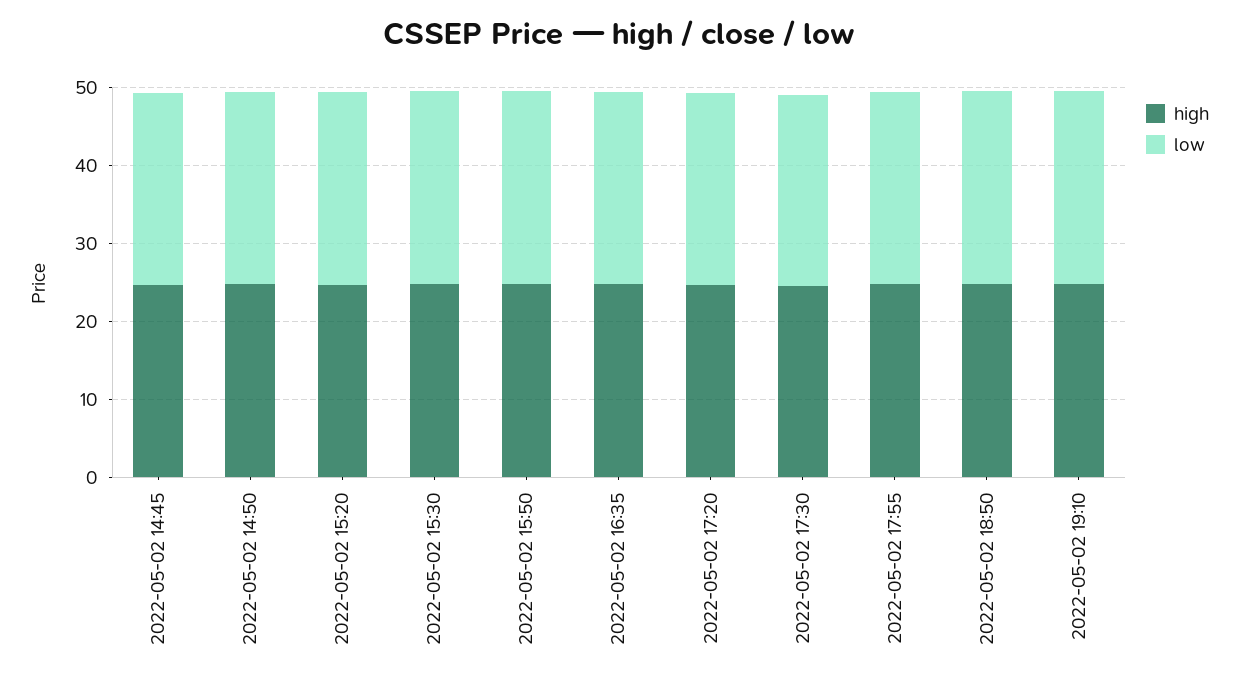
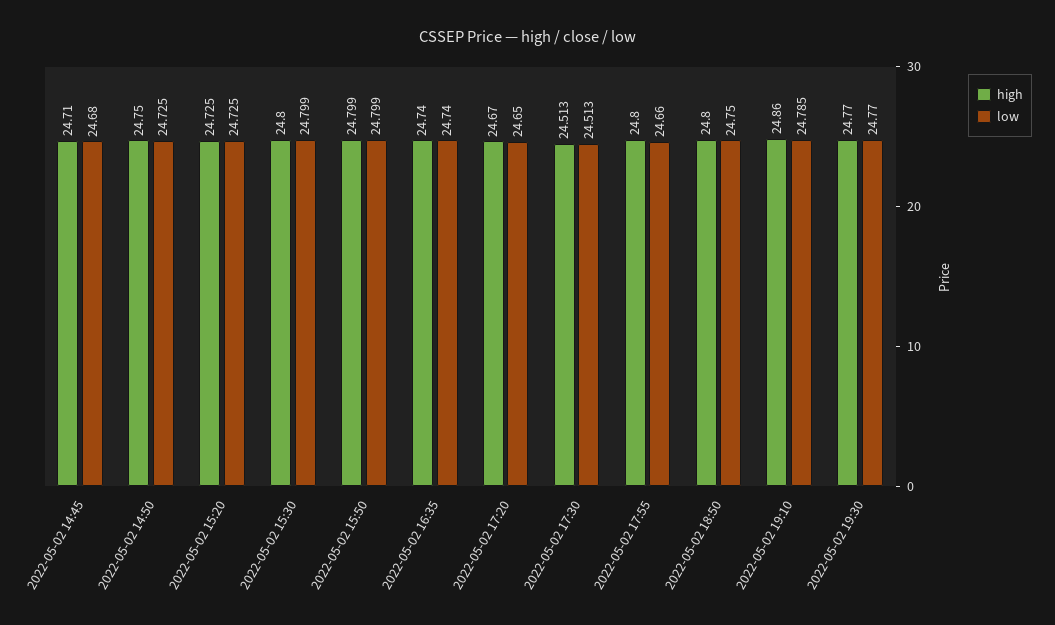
high, 2022-05-02 19:30: none -> 24.77
low, 2022-05-02 19:30: none -> 24.77

